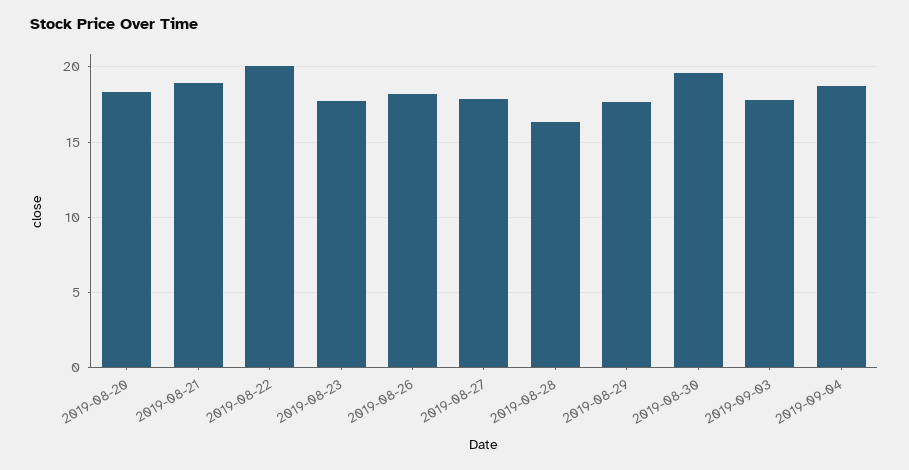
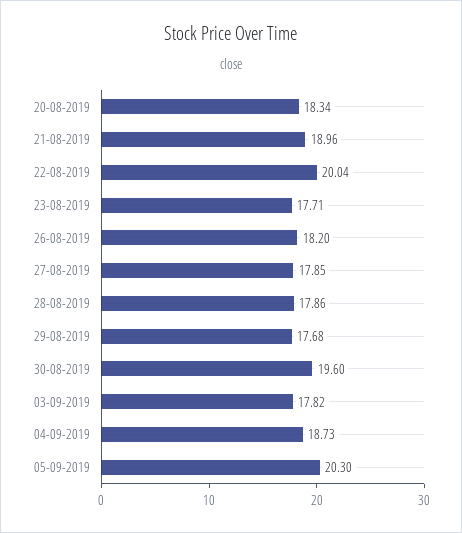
2019-08-28: 16.5 -> 17.86
05-09-2019: none -> 20.3

